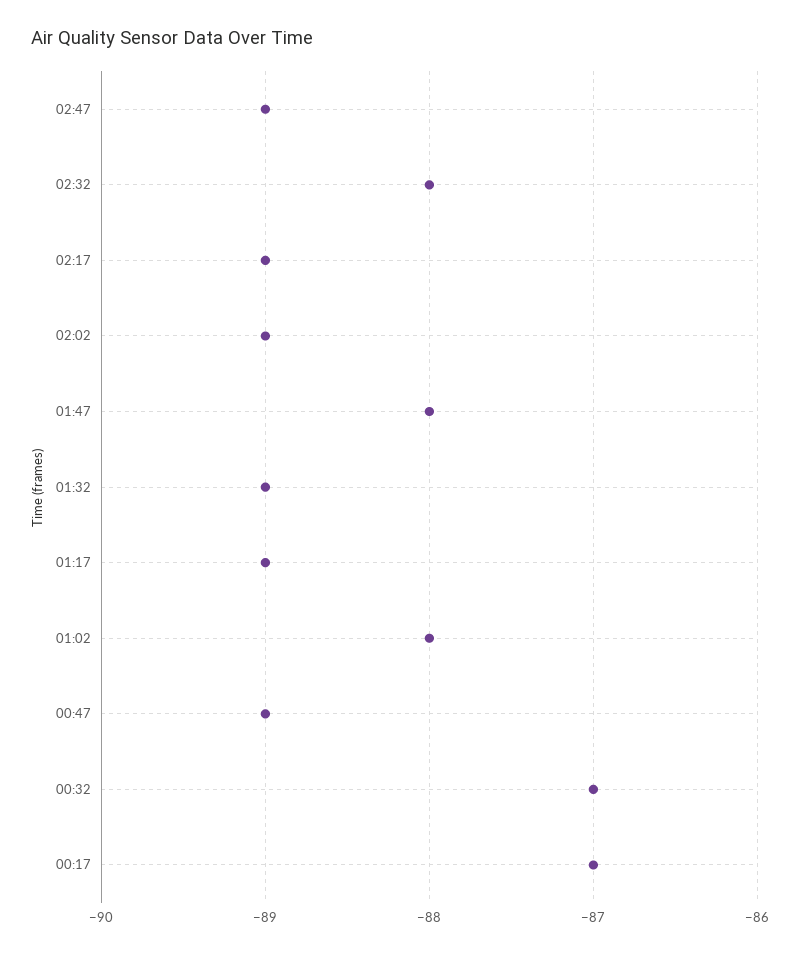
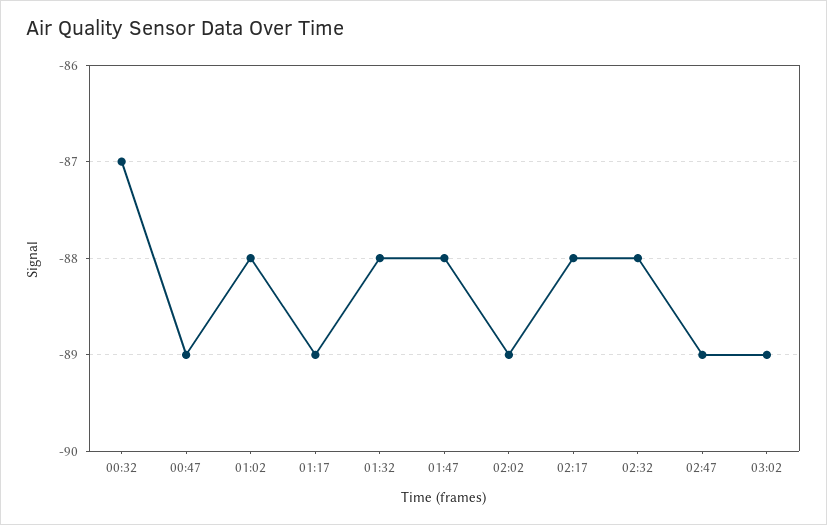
02:17: -89 -> -88
01:32: -89 -> -88
00:17: -87 -> none
03:02: none -> -89

